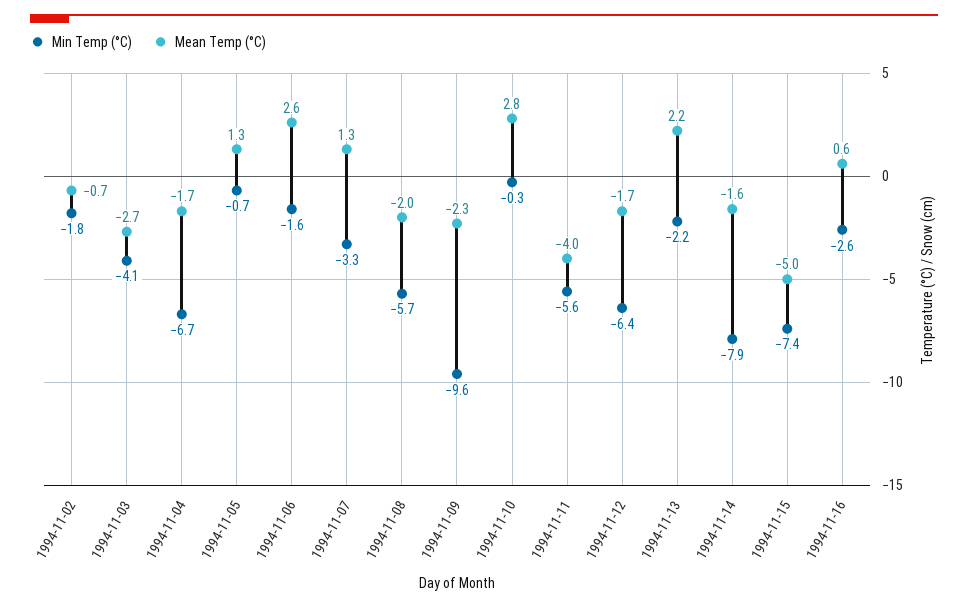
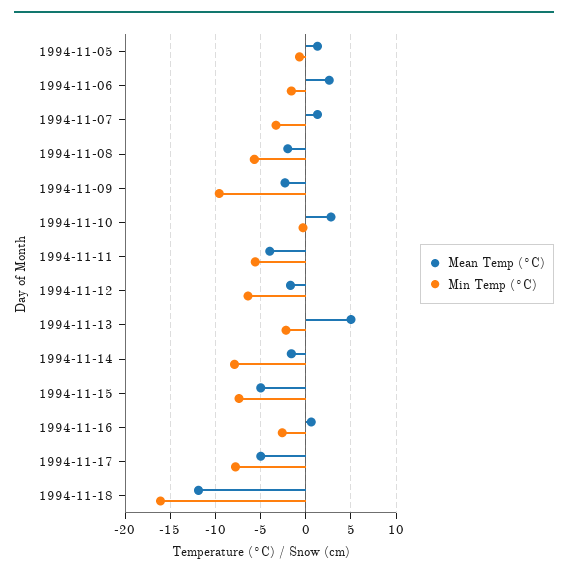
Min Temp (°C), 1994-11-02: -1.8 -> none
Mean Temp (°C), 1994-11-02: -0.7 -> none
Min Temp (°C), 1994-11-03: -4.1 -> none
Mean Temp (°C), 1994-11-03: -2.7 -> none
Min Temp (°C), 1994-11-04: -6.7 -> none
Mean Temp (°C), 1994-11-04: -1.7 -> none
Mean Temp (°C), 1994-11-13: 2.2 -> 5
Mean Temp (°C), 1994-11-17: none -> -5
Min Temp (°C), 1994-11-17: none -> -8
Mean Temp (°C), 1994-11-18: none -> -12
Min Temp (°C), 1994-11-18: none -> -16

